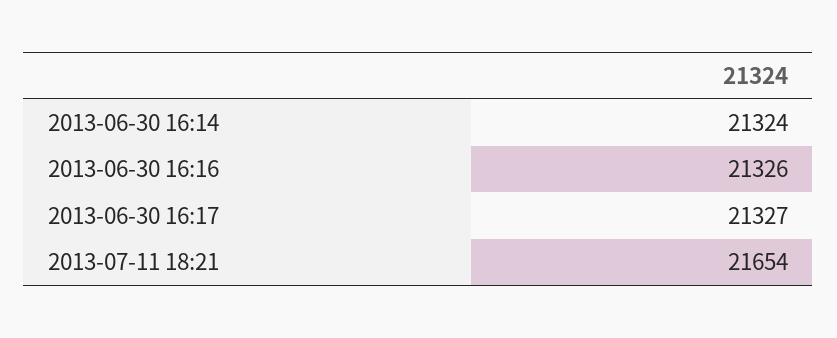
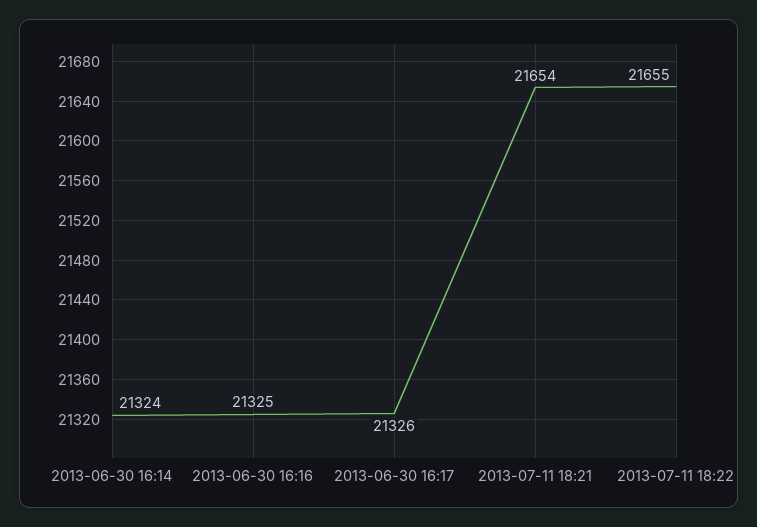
2013-06-30 16:16: 21326 -> 21325
2013-06-30 16:17: 21327 -> 21326
2013-07-11 18:22: none -> 21655

